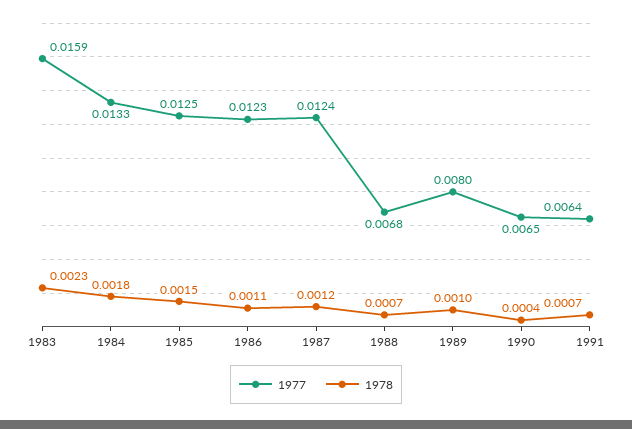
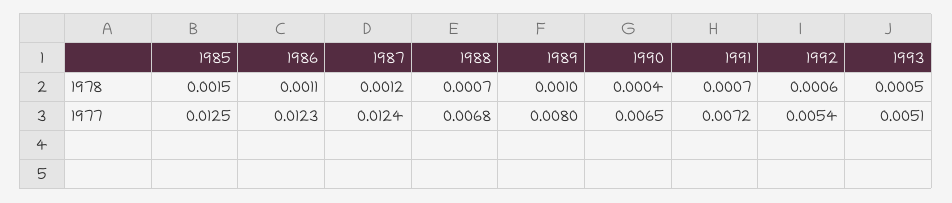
1977, 1983: 0.0159 -> none
1978, 1983: 0.0023 -> none
1977, 1984: 0.0133 -> none
1978, 1984: 0.0018 -> none
1977, 1991: 0.0064 -> 0.0072
1978, 1992: none -> 0.0006
1978, 1993: none -> 0.0005
1977, 1992: none -> 0.0054
1977, 1993: none -> 0.0051

